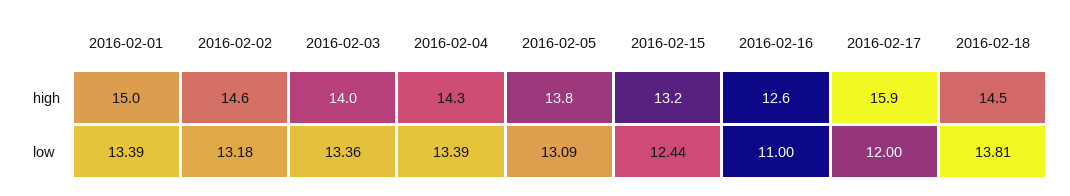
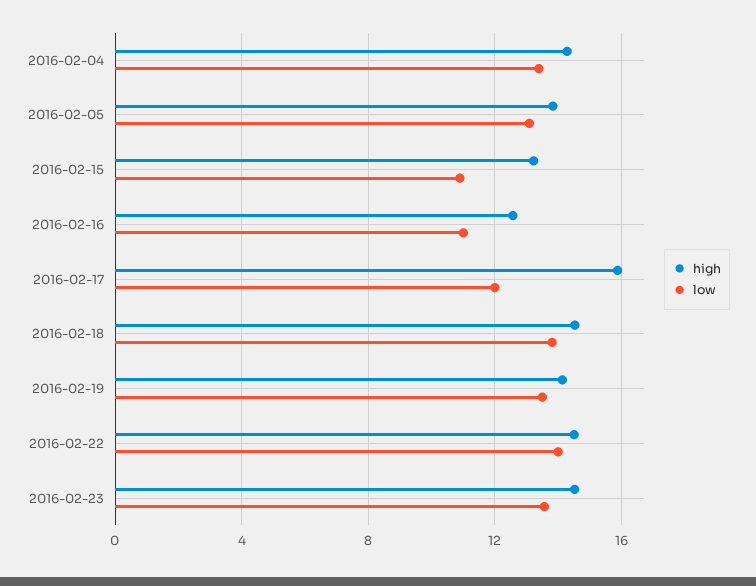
high, 2016-02-01: 15 -> none
high, 2016-02-02: 14.6 -> none
high, 2016-02-03: 14 -> none
low, 2016-02-01: 13.39 -> none
low, 2016-02-02: 13.18 -> none
low, 2016-02-03: 13.36 -> none
low, 2016-02-15: 12.44 -> 11
high, 2016-02-19: none -> 14
low, 2016-02-19: none -> 13.5
high, 2016-02-22: none -> 14.5
low, 2016-02-22: none -> 14
high, 2016-02-23: none -> 14.5
low, 2016-02-23: none -> 13.5

